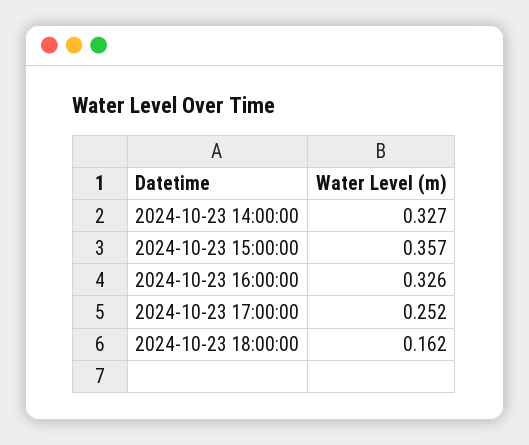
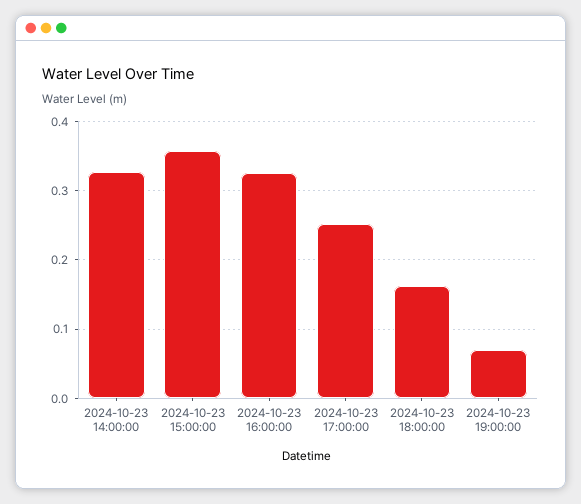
2024-10-23 19:00:00: none -> 0.07

